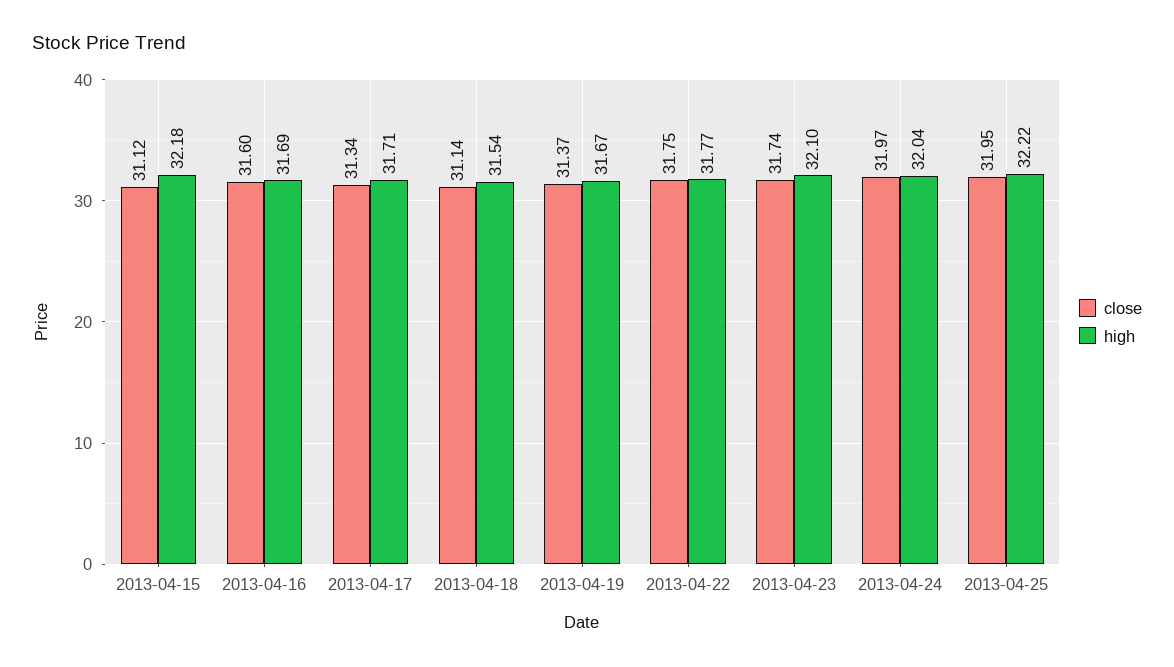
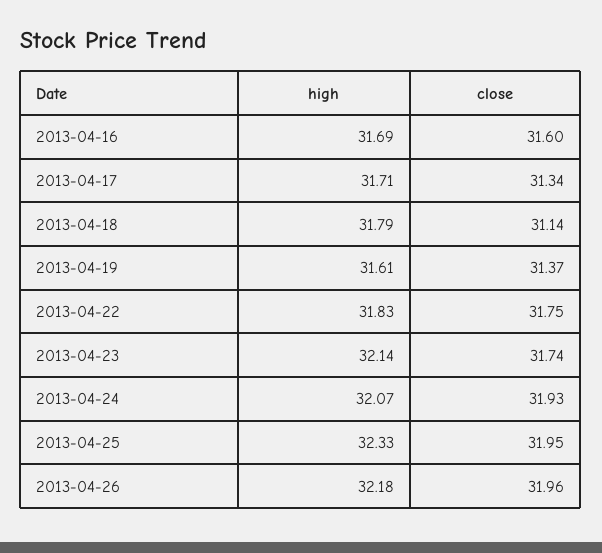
close, 2013-04-15: 31.12 -> none
high, 2013-04-15: 32.18 -> none
high, 2013-04-18: 31.54 -> 31.79
high, 2013-04-19: 31.67 -> 31.61
high, 2013-04-22: 31.77 -> 31.83
high, 2013-04-23: 32.1 -> 32.14
close, 2013-04-24: 31.97 -> 31.93
high, 2013-04-24: 32.04 -> 32.07
high, 2013-04-25: 32.22 -> 32.33
high, 2013-04-26: none -> 32.18
close, 2013-04-26: none -> 31.96

